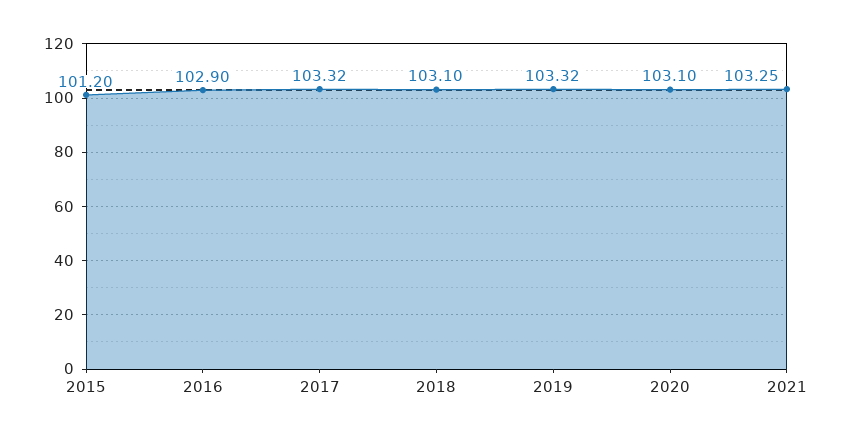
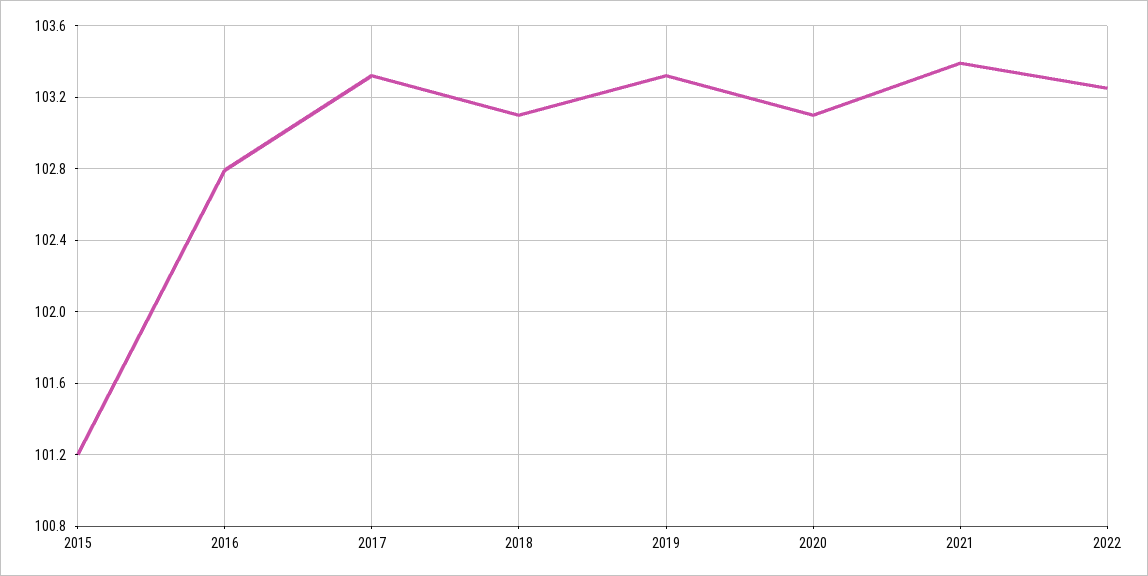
2016: 102.9 -> 102.8
2021: 103.25 -> 103.4
2022: none -> 103.25

